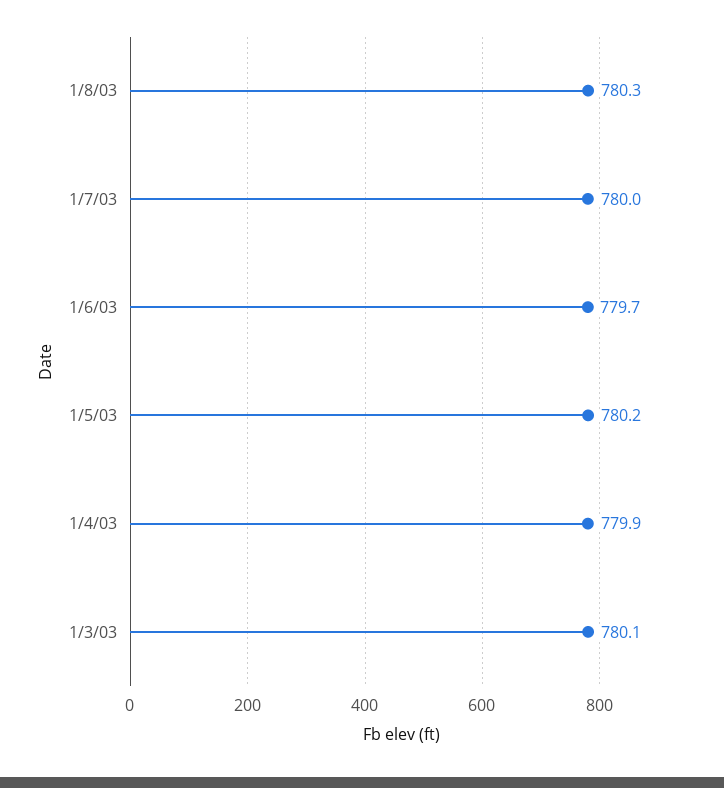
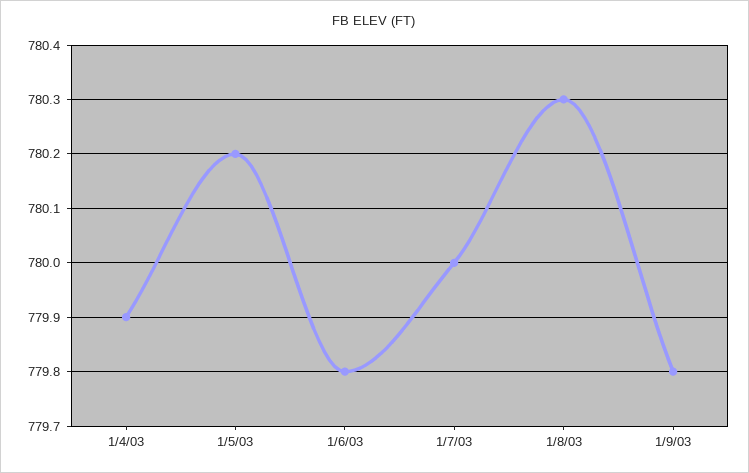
1/6/03: 779.7 -> 779.8
1/3/03: 780.1 -> none
1/9/03: none -> 779.8

